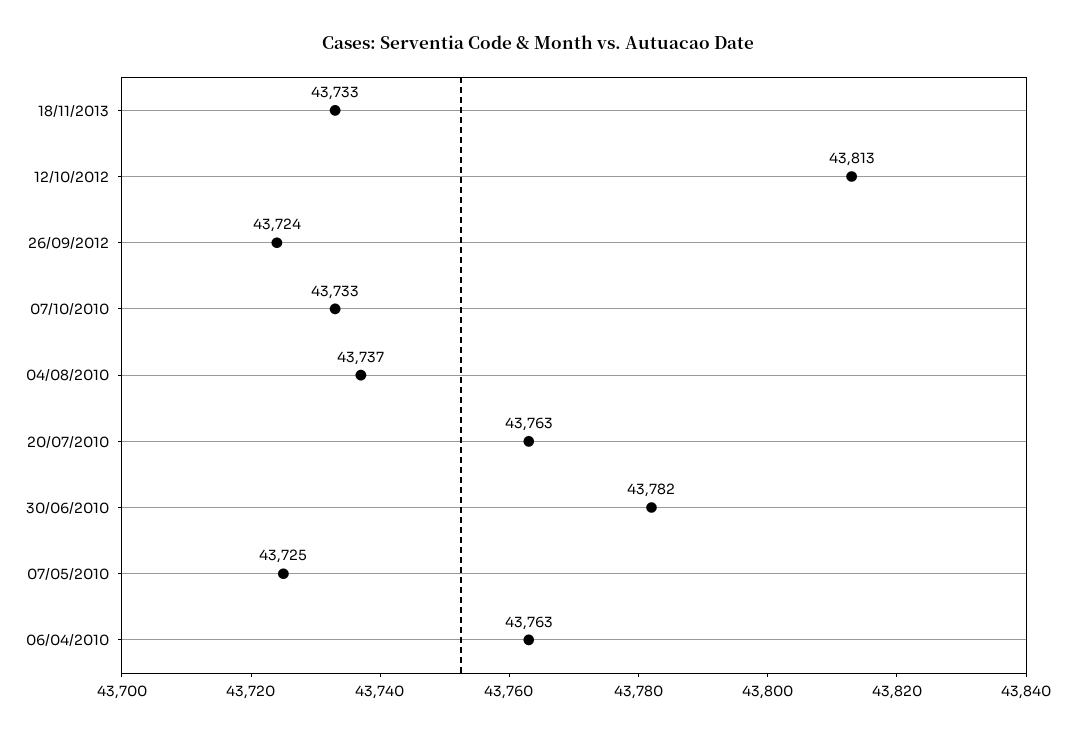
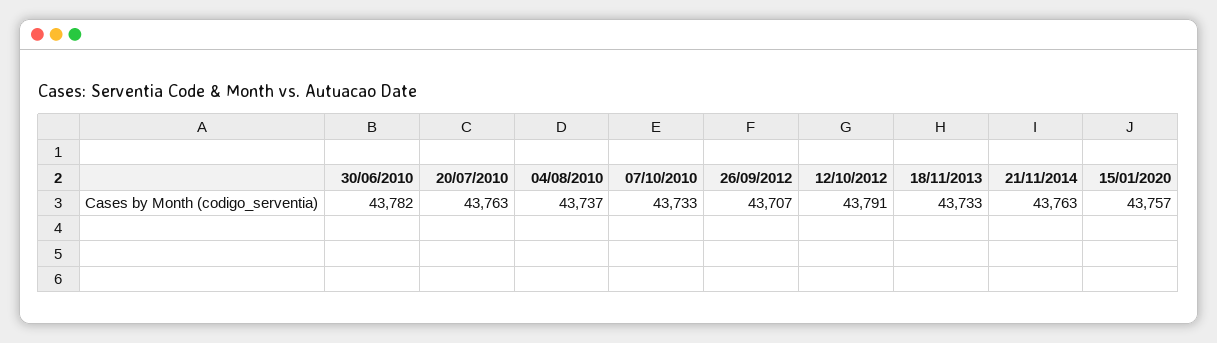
12/10/2012: 43813 -> 43791
26/09/2012: 43724 -> 43707
07/05/2010: 43725 -> none
06/04/2010: 43763 -> none
21/11/2014: none -> 43763
15/01/2020: none -> 43757

